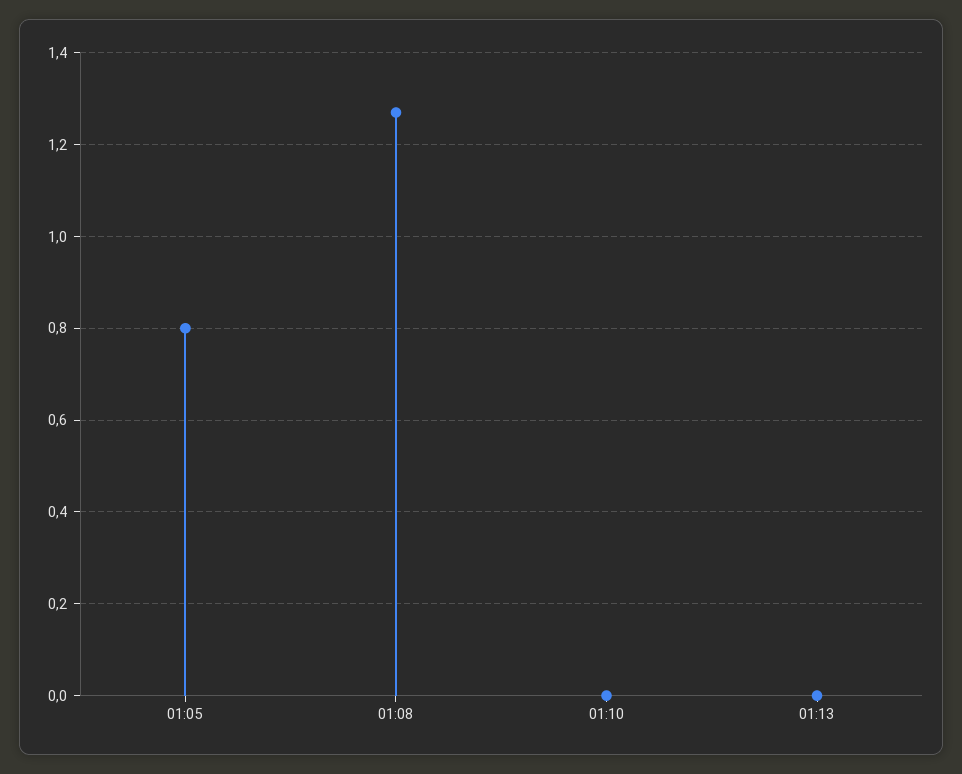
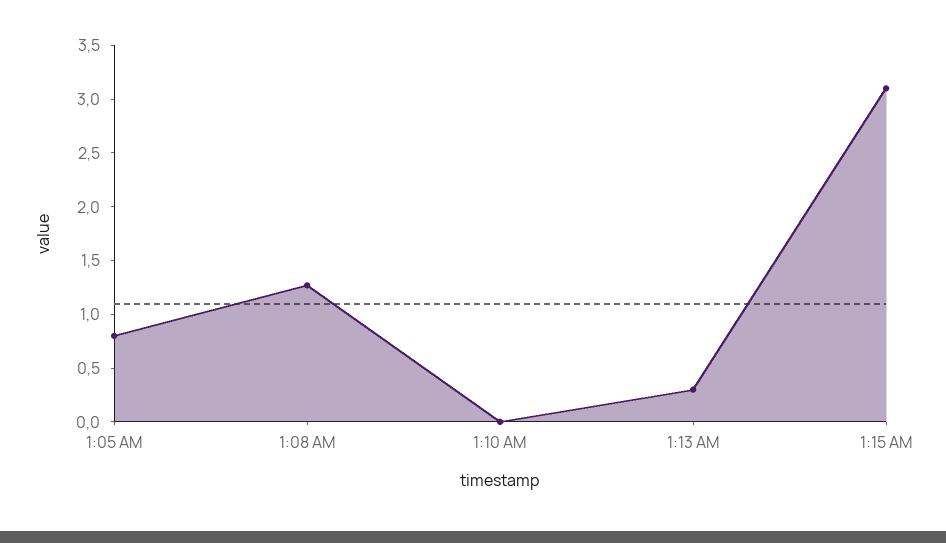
01:13: 0 -> 0.3
1:15 AM: none -> 3.1

